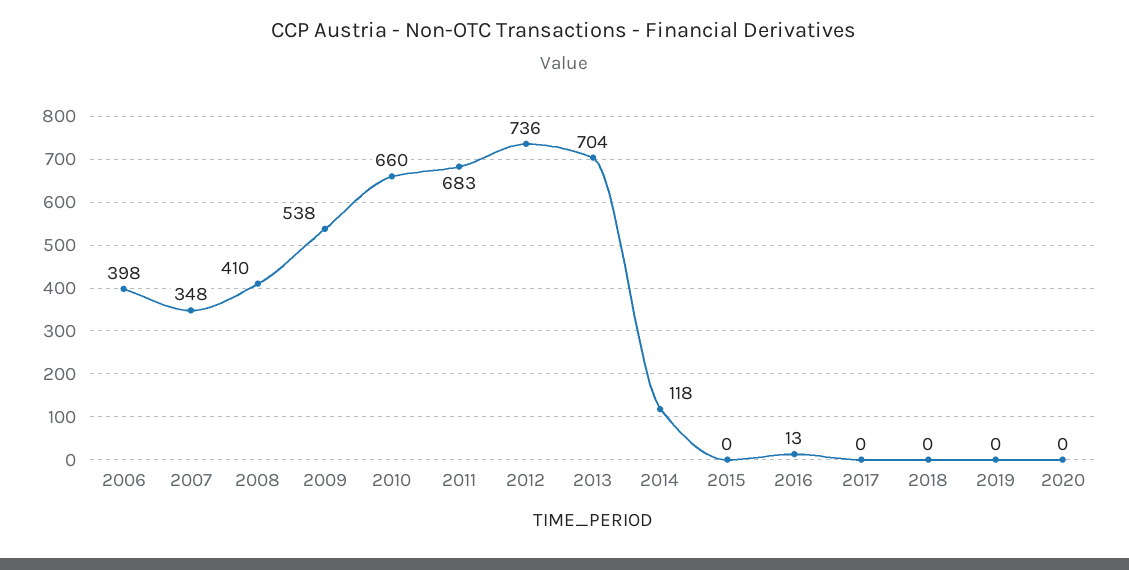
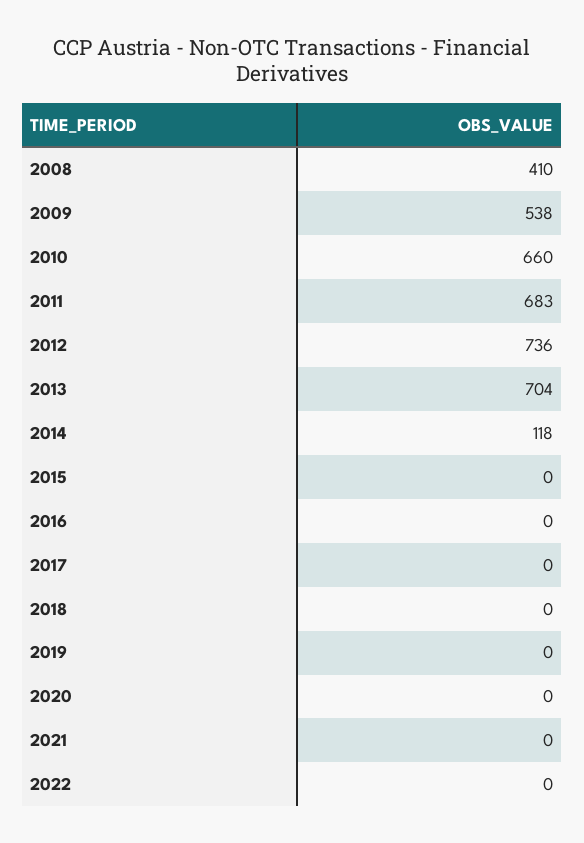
2006: 398 -> none
2007: 348 -> none
2016: 13 -> 0
2021: none -> 0
2022: none -> 0

